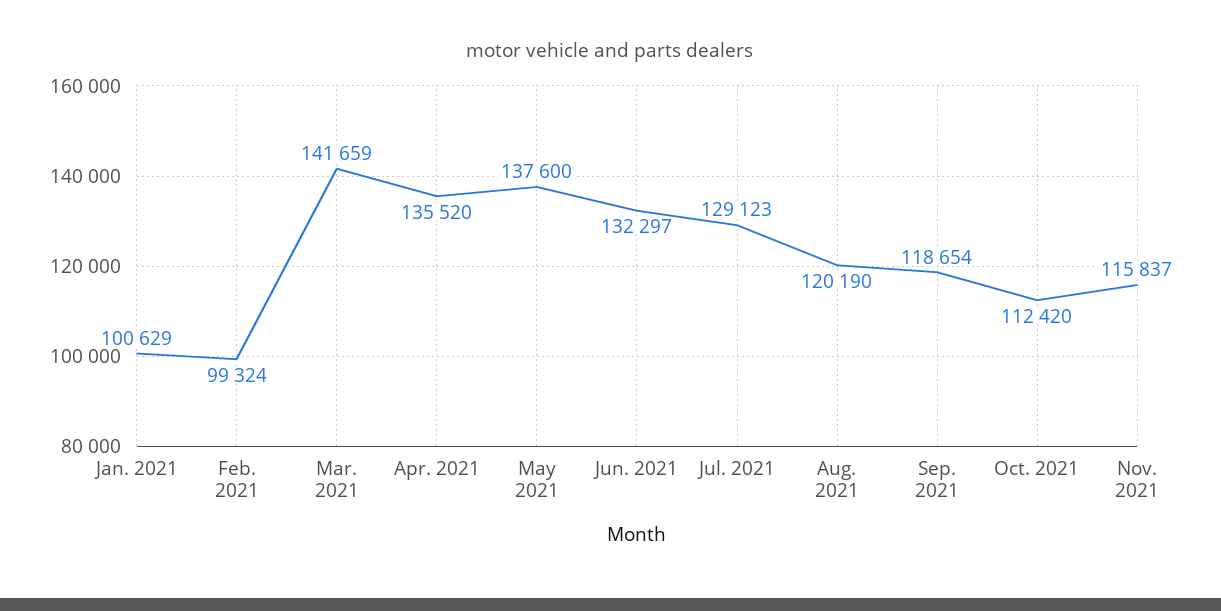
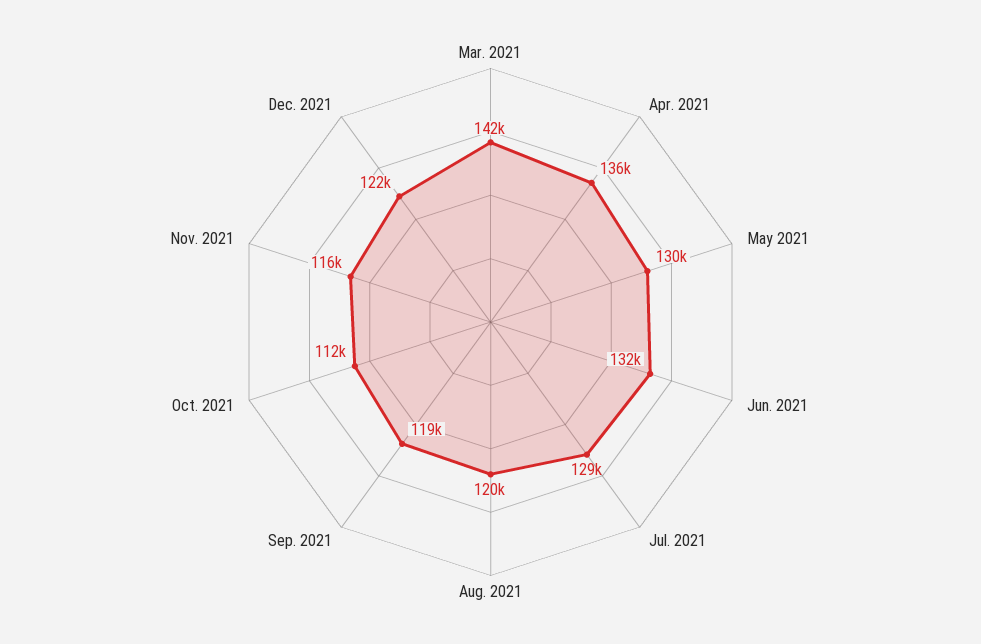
Jan. 2021: 100629 -> none
Feb. 2021: 99324 -> none
May 2021: 137600 -> 130000
Dec. 2021: none -> 122000

